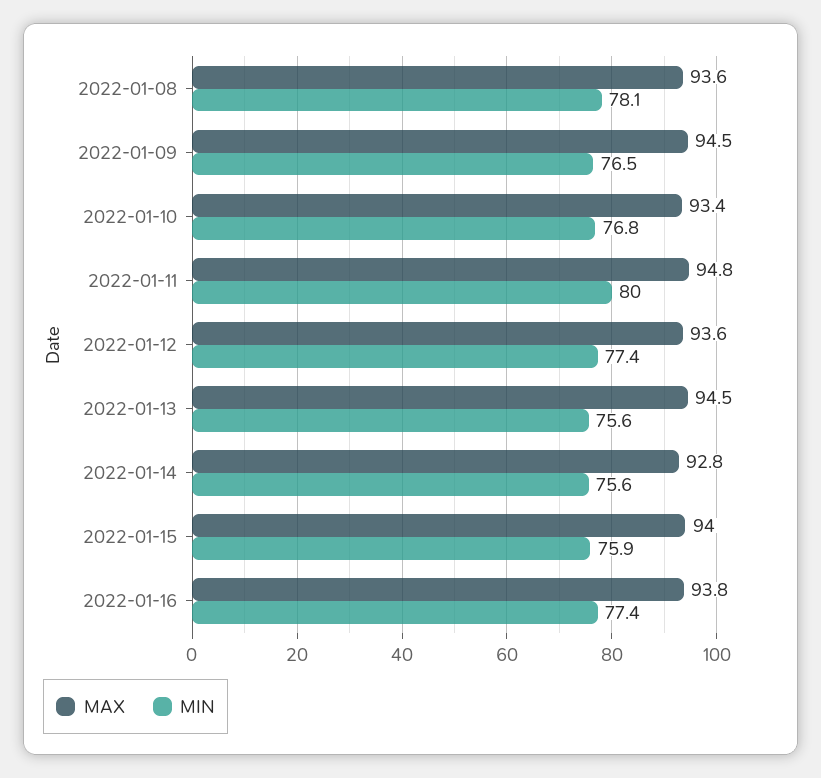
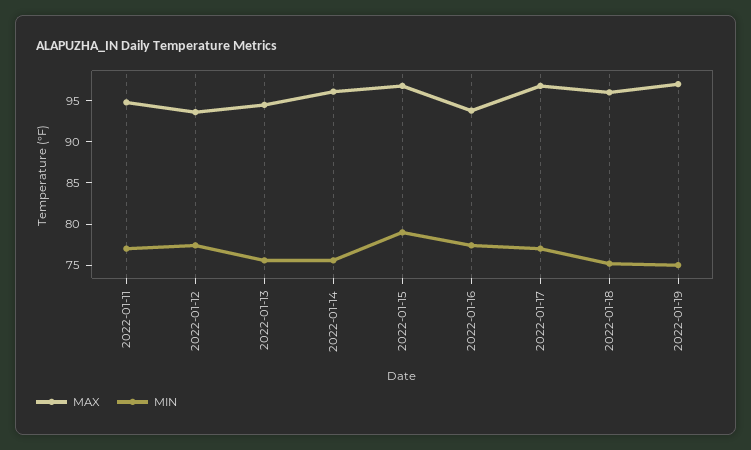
MAX, 2022-01-08: 93.6 -> none
MIN, 2022-01-08: 78.1 -> none
MAX, 2022-01-09: 94.5 -> none
MIN, 2022-01-09: 76.5 -> none
MAX, 2022-01-10: 93.4 -> none
MIN, 2022-01-10: 76.8 -> none
MIN, 2022-01-11: 80 -> 77
MAX, 2022-01-14: 92.8 -> 96
MAX, 2022-01-15: 94 -> 97
MIN, 2022-01-15: 75.9 -> 79
MAX, 2022-01-17: none -> 97
MIN, 2022-01-17: none -> 77
MAX, 2022-01-18: none -> 96
MIN, 2022-01-18: none -> 75
MAX, 2022-01-19: none -> 97
MIN, 2022-01-19: none -> 75

